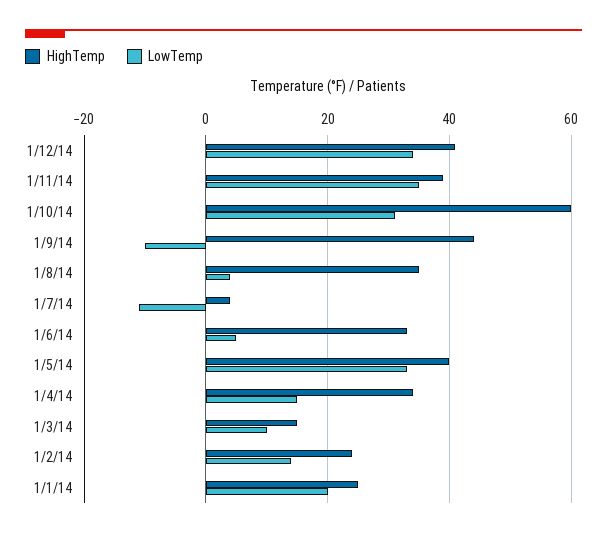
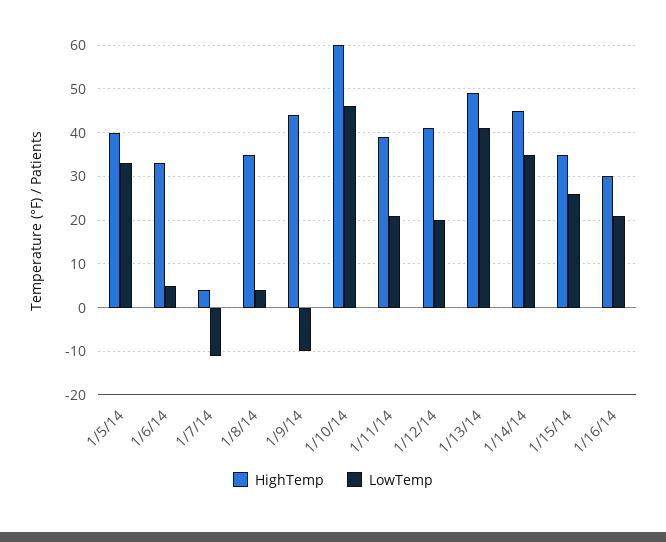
LowTemp, 1/12/14: 35 -> 20
LowTemp, 1/11/14: 35 -> 20
LowTemp, 1/10/14: 30 -> 45
HighTemp, 1/4/14: 35 -> none
LowTemp, 1/4/14: 15 -> none
HighTemp, 1/3/14: 15 -> none
LowTemp, 1/3/14: 10 -> none
HighTemp, 1/2/14: 25 -> none
LowTemp, 1/2/14: 15 -> none
HighTemp, 1/1/14: 25 -> none
LowTemp, 1/1/14: 20 -> none
HighTemp, 1/13/14: none -> 50
LowTemp, 1/13/14: none -> 40
HighTemp, 1/14/14: none -> 45
LowTemp, 1/14/14: none -> 35
HighTemp, 1/15/14: none -> 35
LowTemp, 1/15/14: none -> 25
HighTemp, 1/16/14: none -> 30
LowTemp, 1/16/14: none -> 20

